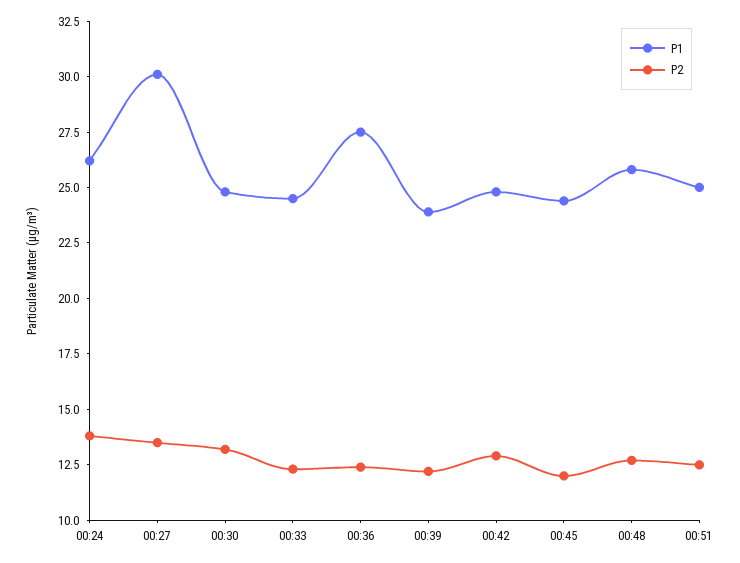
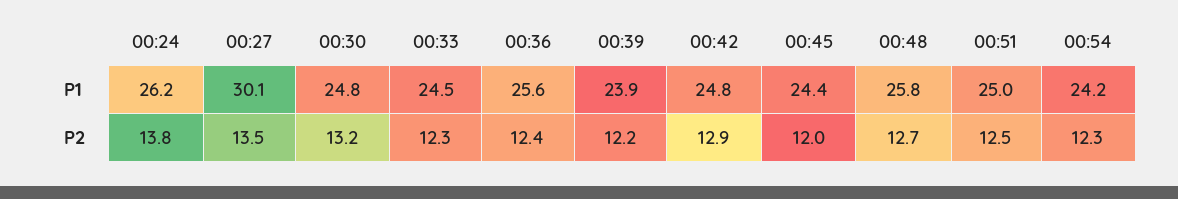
P1, 00:36: 27.5 -> 25.6
P1, 00:54: none -> 24.2
P2, 00:54: none -> 12.3

